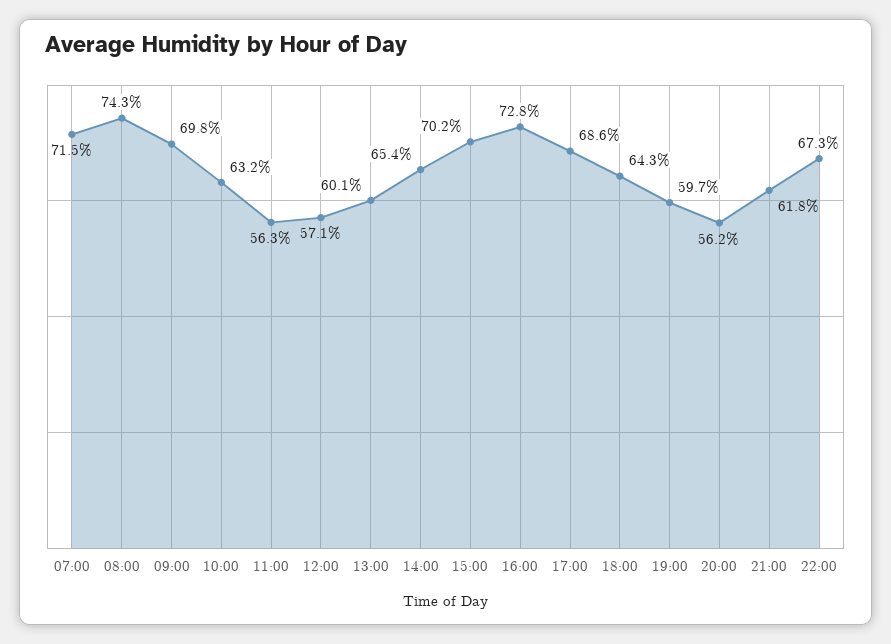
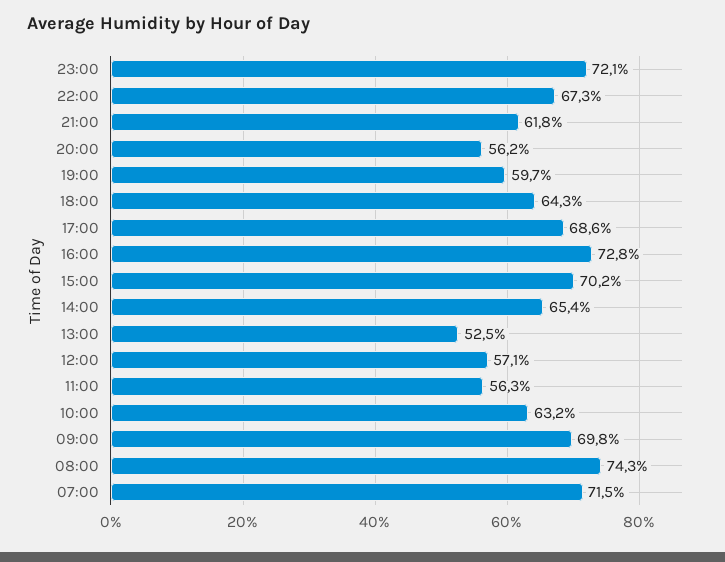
13:00: 60.1 -> 52.5
23:00: none -> 72.1

